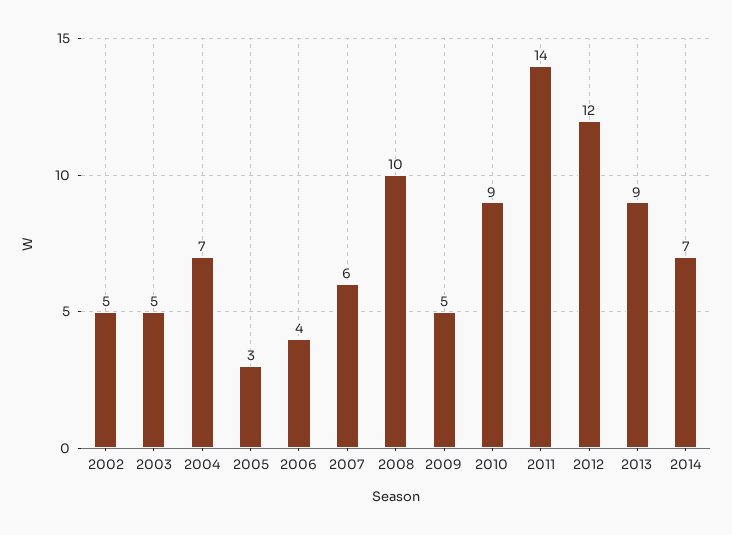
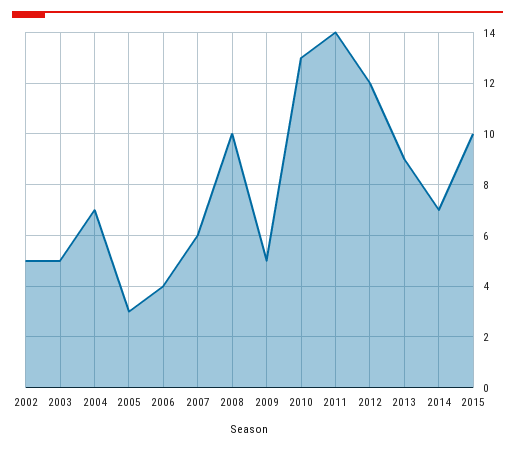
2010: 9 -> 13
2015: none -> 10

